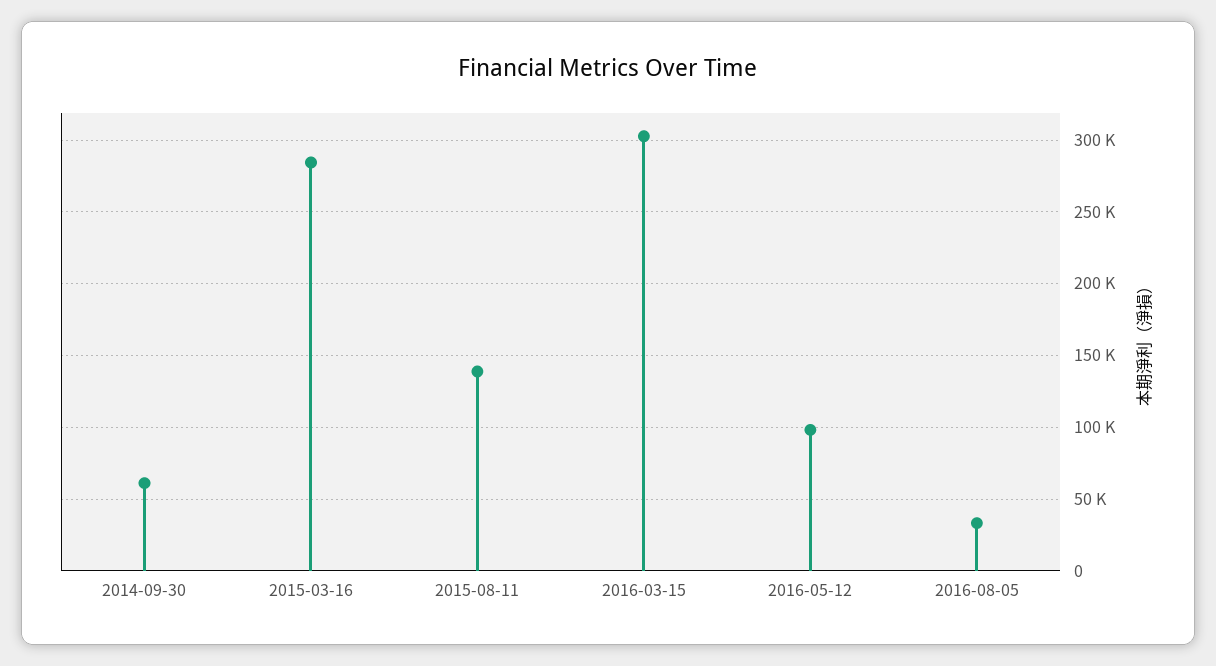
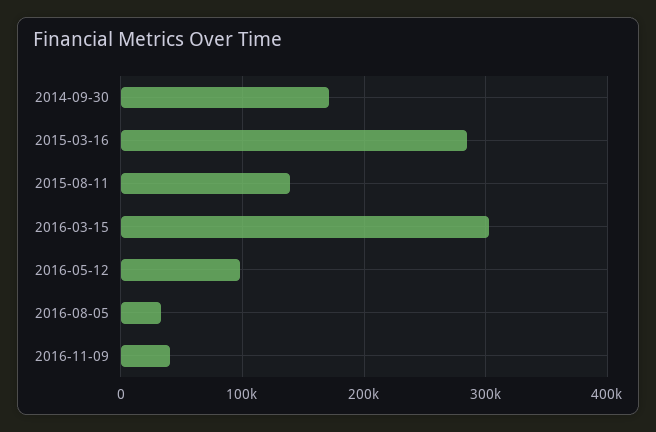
2014-09-30: 60000 -> 170000
2016-11-09: none -> 40000

